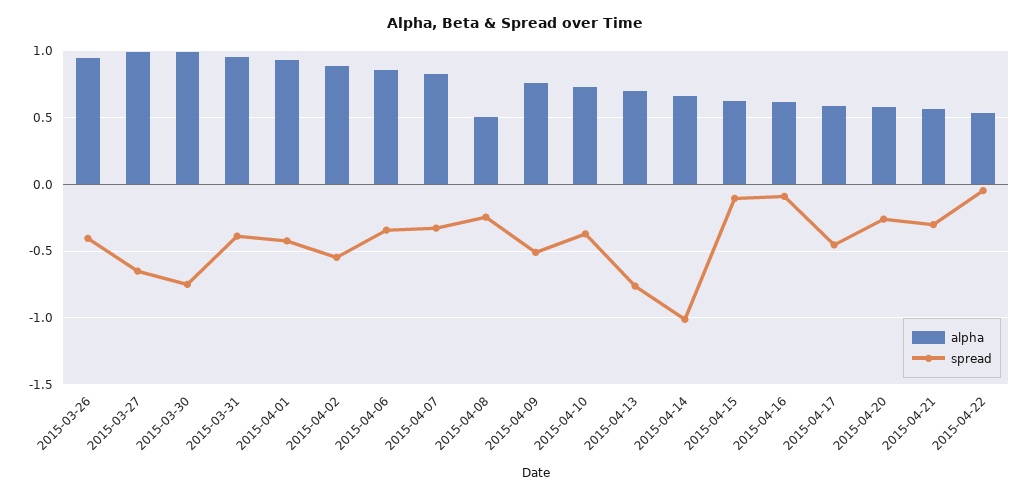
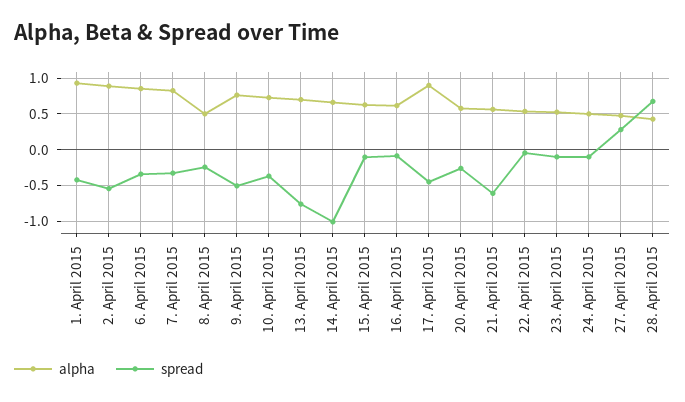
alpha, 2015-03-26: 0.95 -> none
spread, 2015-03-26: -0.4 -> none
alpha, 2015-03-27: 1 -> none
spread, 2015-03-27: -0.65 -> none
alpha, 2015-03-30: 1 -> none
spread, 2015-03-30: -0.75 -> none
alpha, 2015-03-31: 0.95 -> none
spread, 2015-03-31: -0.4 -> none
alpha, 2015-04-17: 0.6 -> 0.9
spread, 2015-04-21: -0.3 -> -0.6
alpha, 23. April 2015: none -> 0.5
spread, 23. April 2015: none -> -0.1
alpha, 24. April 2015: none -> 0.5
spread, 24. April 2015: none -> -0.1
alpha, 27. April 2015: none -> 0.5
spread, 27. April 2015: none -> 0.3
alpha, 28. April 2015: none -> 0.4
spread, 28. April 2015: none -> 0.7

